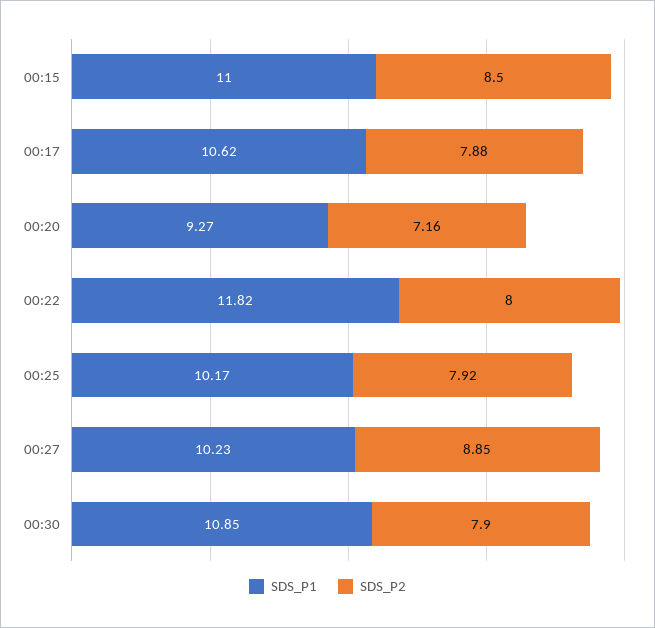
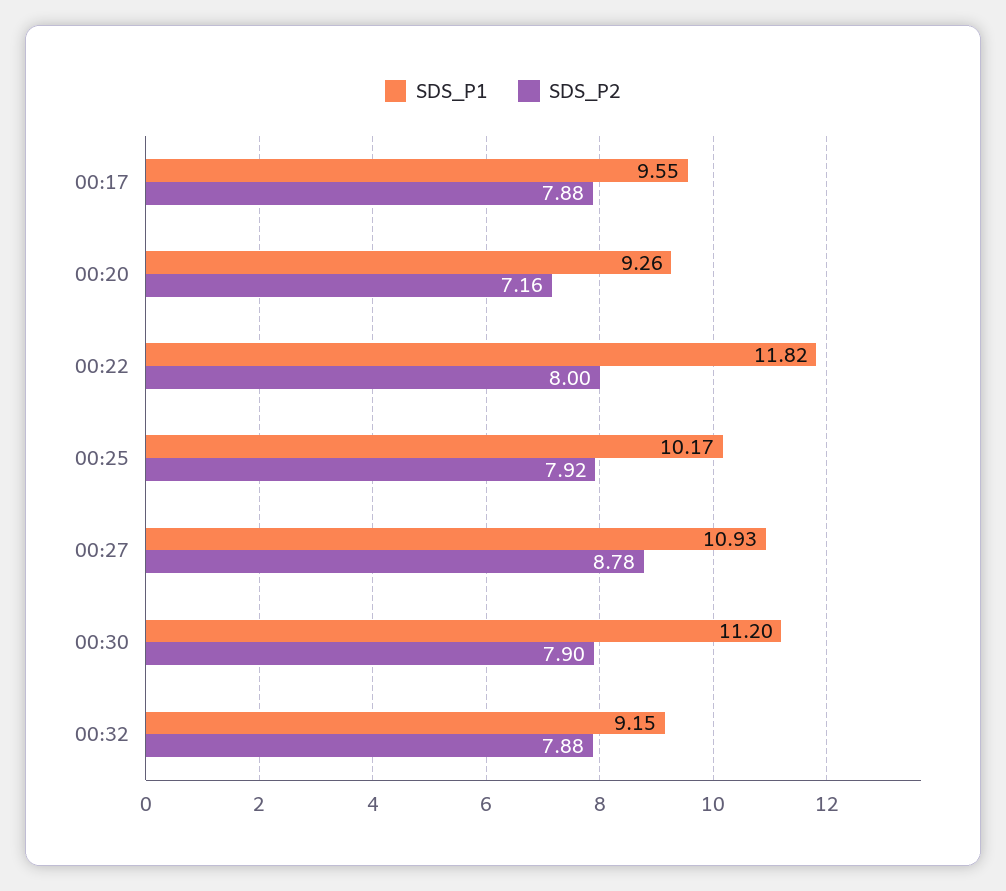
SDS_P1, 00:15: 11 -> none
SDS_P2, 00:15: 8.5 -> none
SDS_P1, 00:17: 10.62 -> 9.55
SDS_P1, 00:20: 9.27 -> 9.26
SDS_P1, 00:27: 10.23 -> 10.93
SDS_P2, 00:27: 8.85 -> 8.78
SDS_P1, 00:30: 10.85 -> 11.2
SDS_P1, 00:32: none -> 9.15
SDS_P2, 00:32: none -> 7.88

